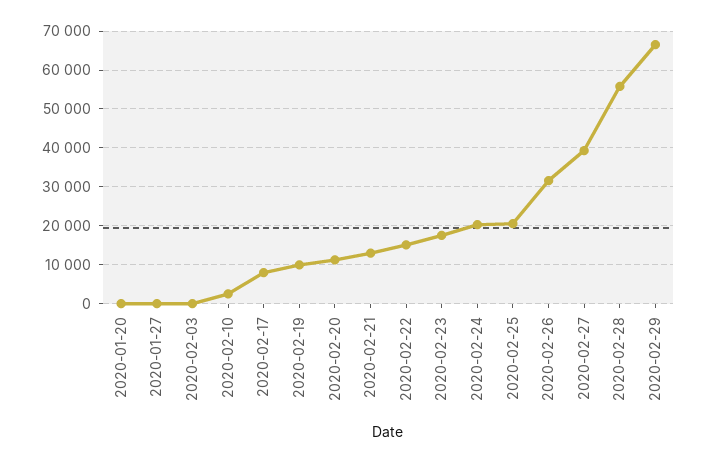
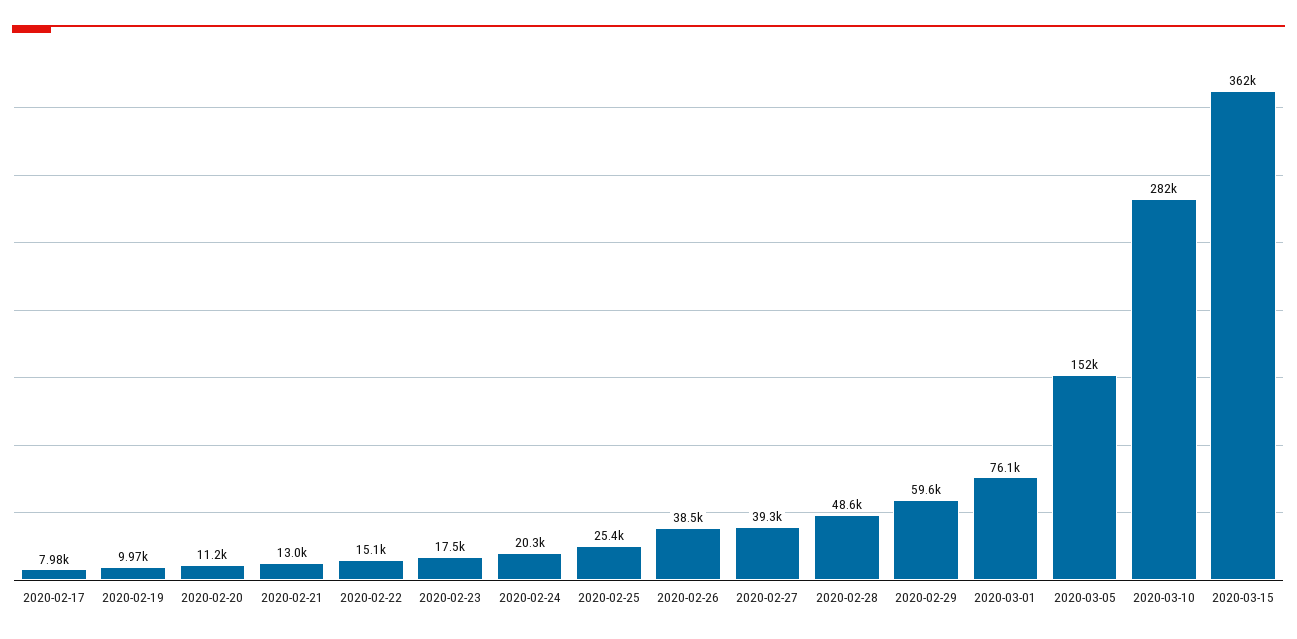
2020-01-20: 0 -> none
2020-01-27: 0 -> none
2020-02-03: 0 -> none
2020-02-10: 2000 -> none
2020-02-25: 20000 -> 25400
2020-02-26: 32000 -> 38500
2020-02-28: 56000 -> 48600
2020-02-29: 66000 -> 59600
2020-03-01: none -> 76100
2020-03-05: none -> 152000
2020-03-10: none -> 282000
2020-03-15: none -> 362000

